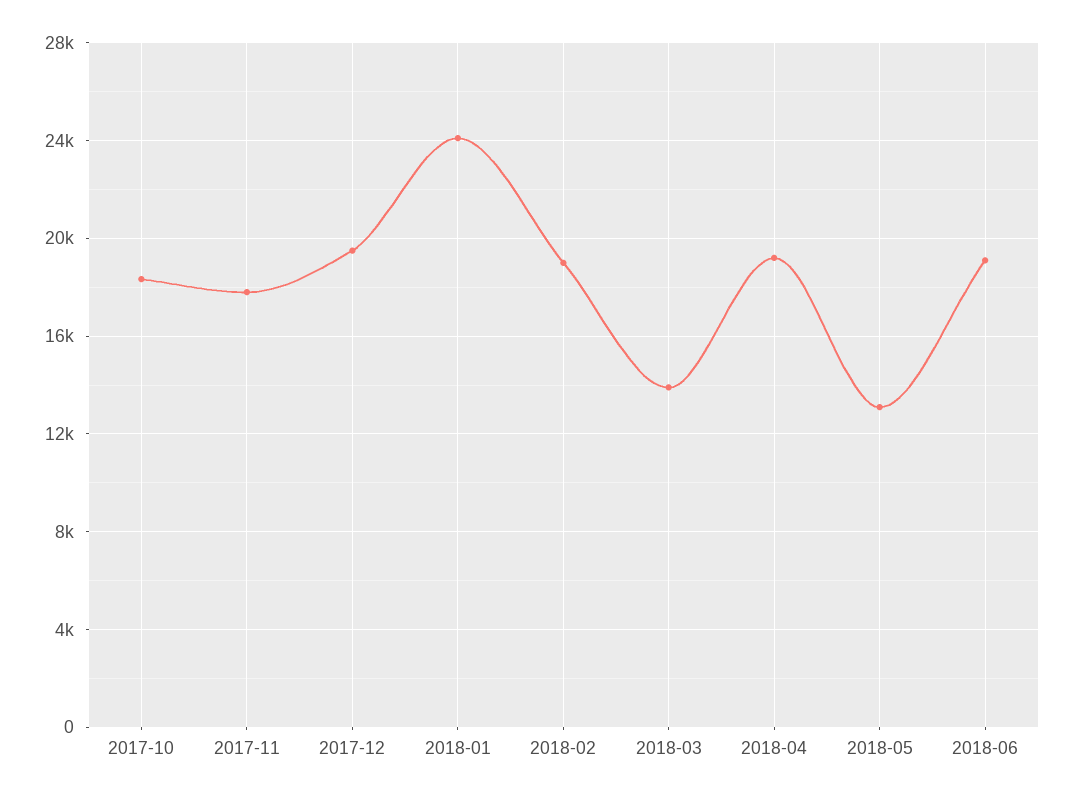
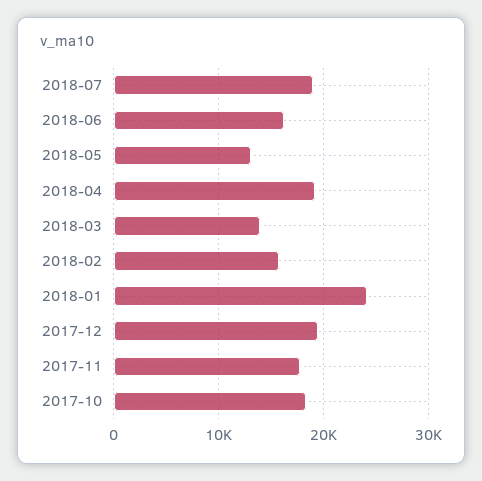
2018-02: 19000 -> 16000
2018-06: 19000 -> 16000
2018-07: none -> 19000

